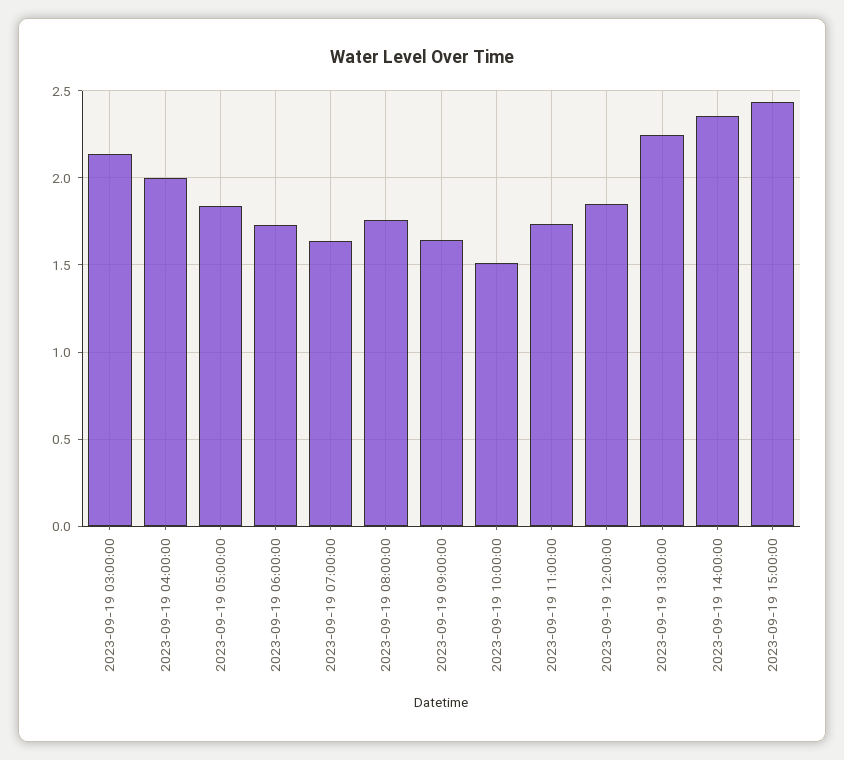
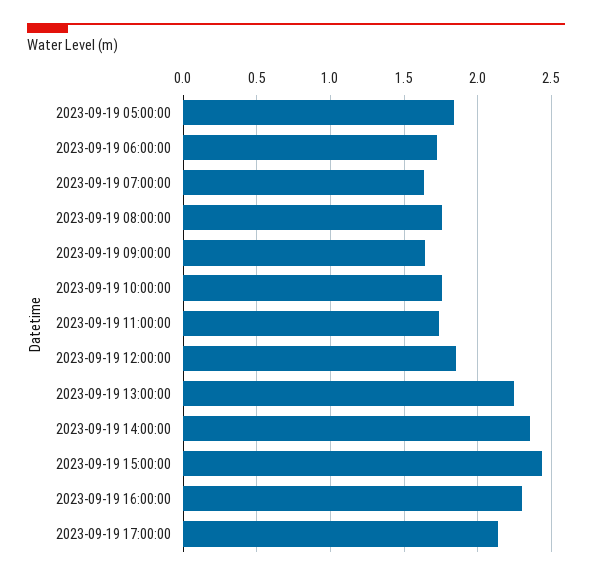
2023-09-19 03:00:00: 2.15 -> none
2023-09-19 04:00:00: 2 -> none
2023-09-19 10:00:00: 1.5 -> 1.75
2023-09-19 16:00:00: none -> 2.3
2023-09-19 17:00:00: none -> 2.15

